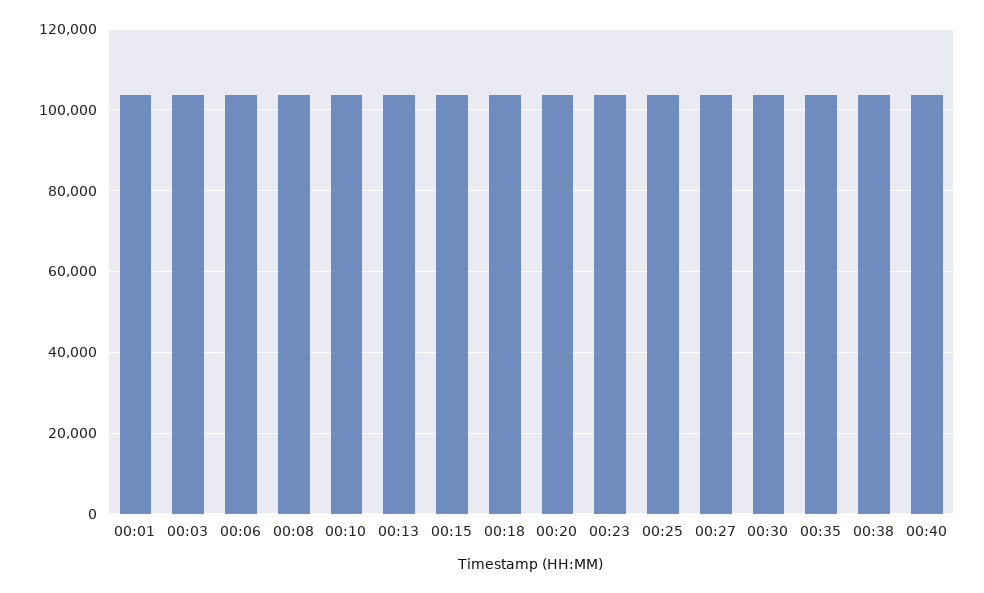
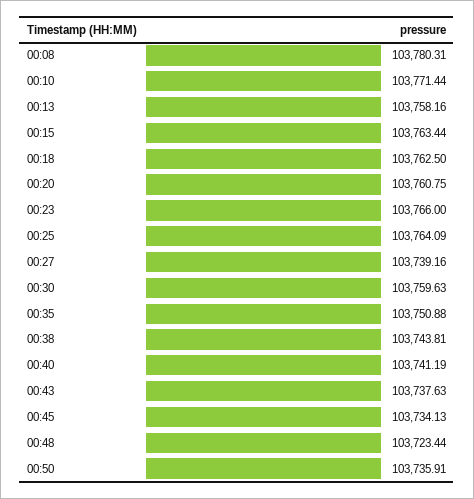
00:01: 104000 -> none
00:03: 104000 -> none
00:06: 104000 -> none
00:43: none -> 103737.63
00:45: none -> 103734.13
00:48: none -> 103723.44
00:50: none -> 103735.91

